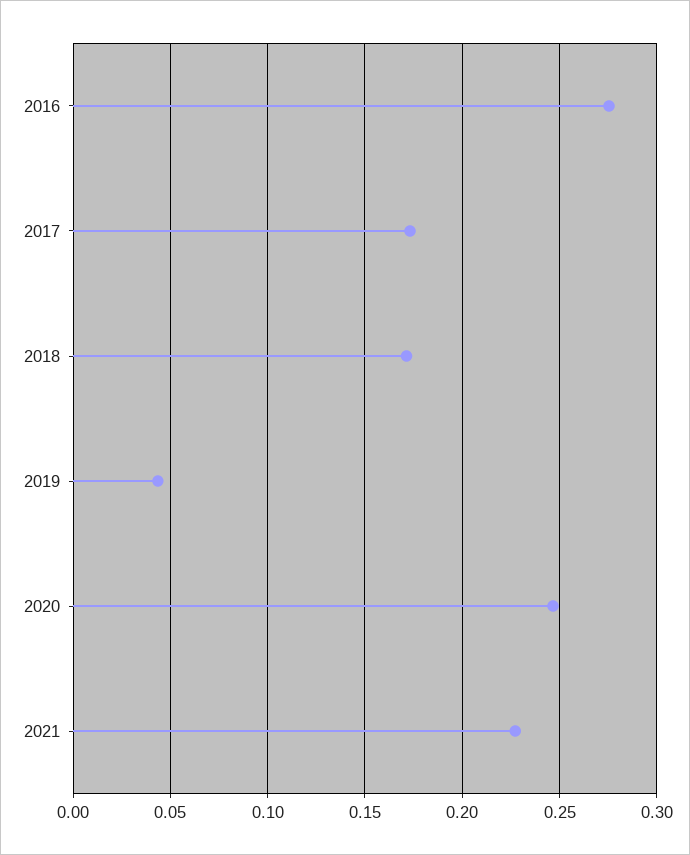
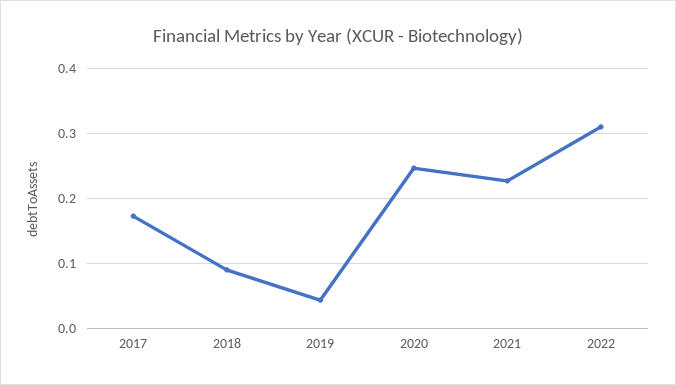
2016: 0.275 -> none
2018: 0.17 -> 0.09
2022: none -> 0.31

